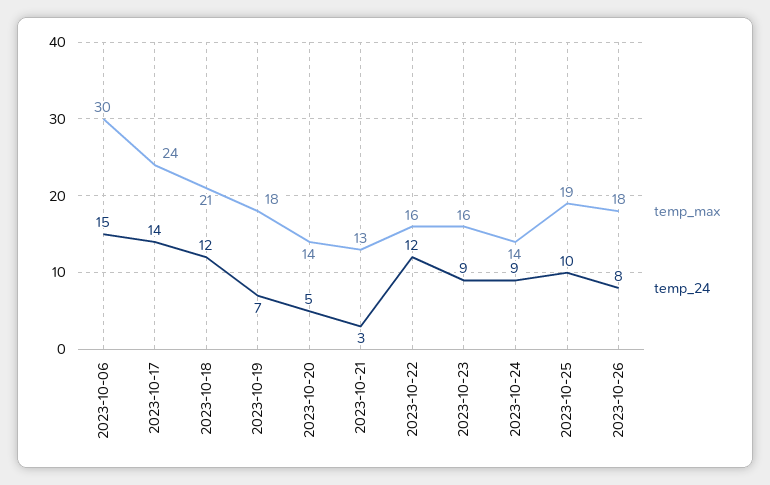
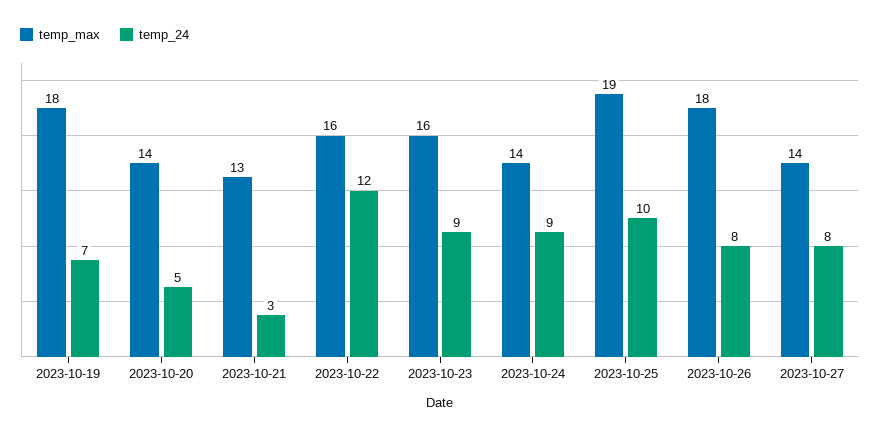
temp_max, 2023-10-06: 30 -> none
temp_24, 2023-10-06: 15 -> none
temp_max, 2023-10-17: 24 -> none
temp_24, 2023-10-17: 14 -> none
temp_max, 2023-10-18: 21 -> none
temp_24, 2023-10-18: 12 -> none
temp_max, 2023-10-27: none -> 14
temp_24, 2023-10-27: none -> 8

